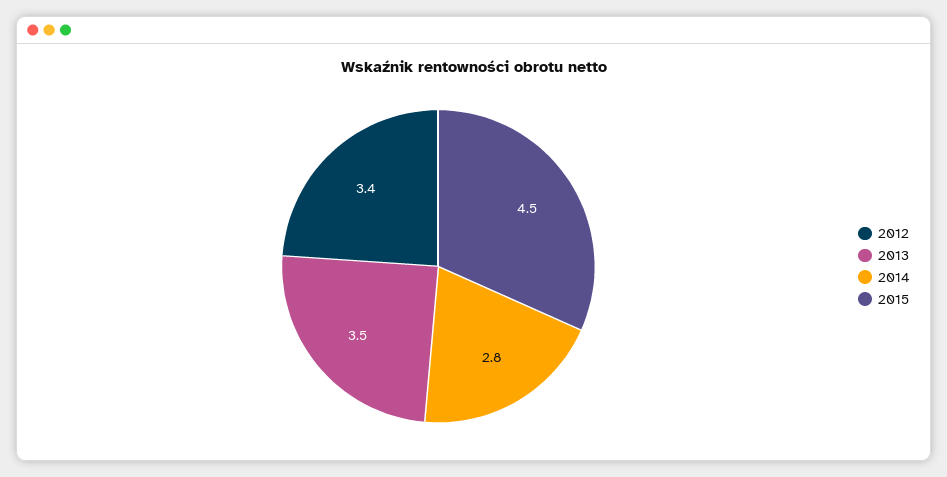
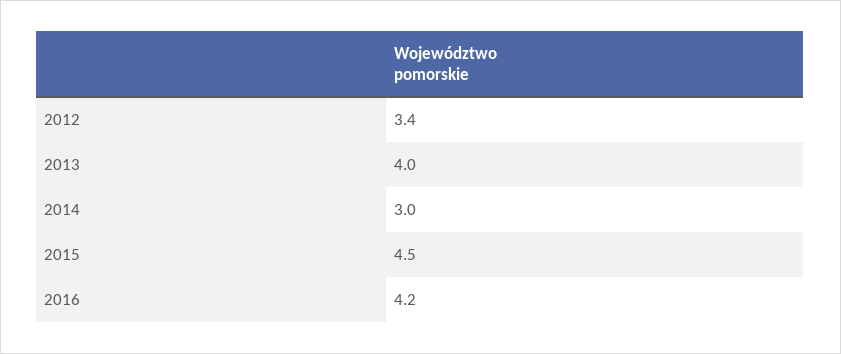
2013: 3.5 -> 4
2014: 2.8 -> 3
2016: none -> 4.2

